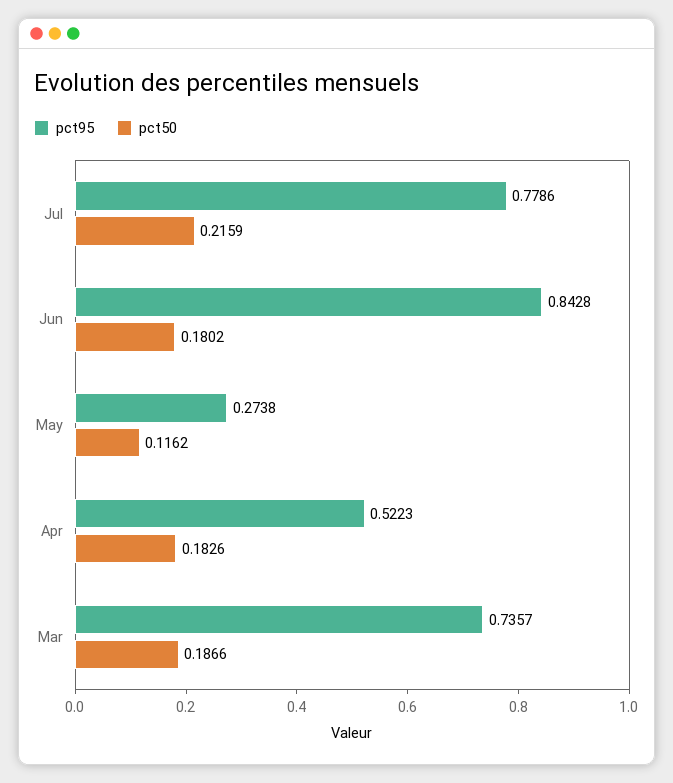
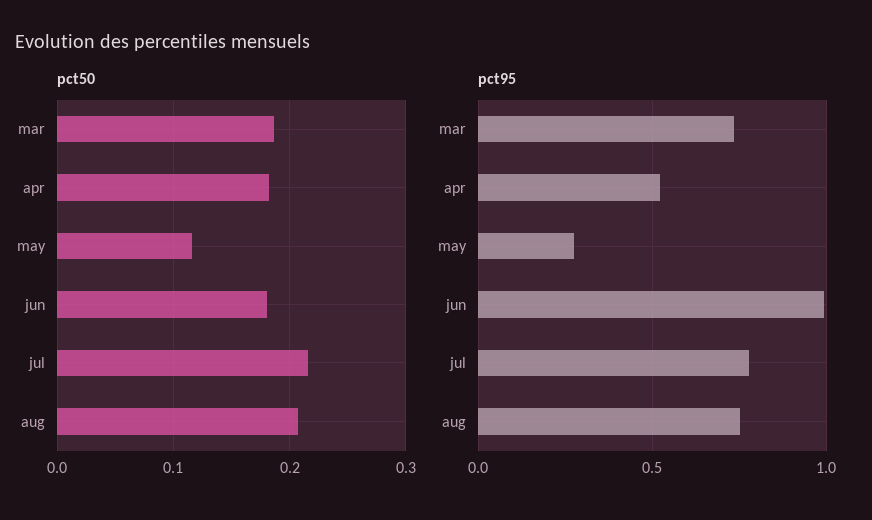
pct95, Jun: 0.8428 -> 1
pct50, aug: none -> 0.21
pct95, aug: none -> 0.75

